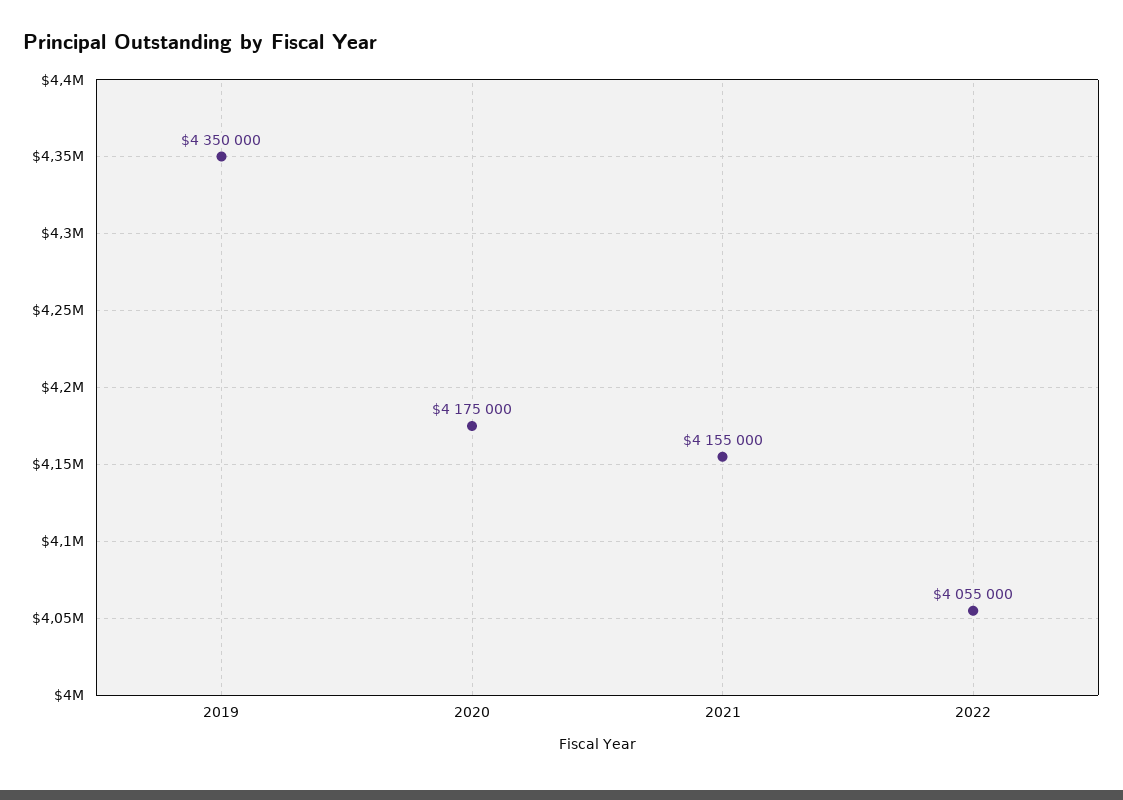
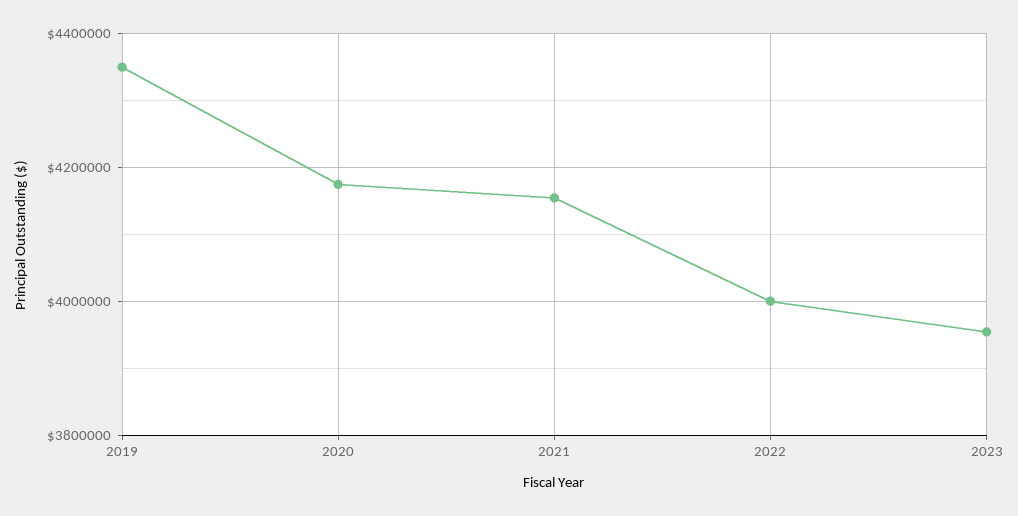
2022: 4055000 -> 4000000
2023: none -> 3960000

